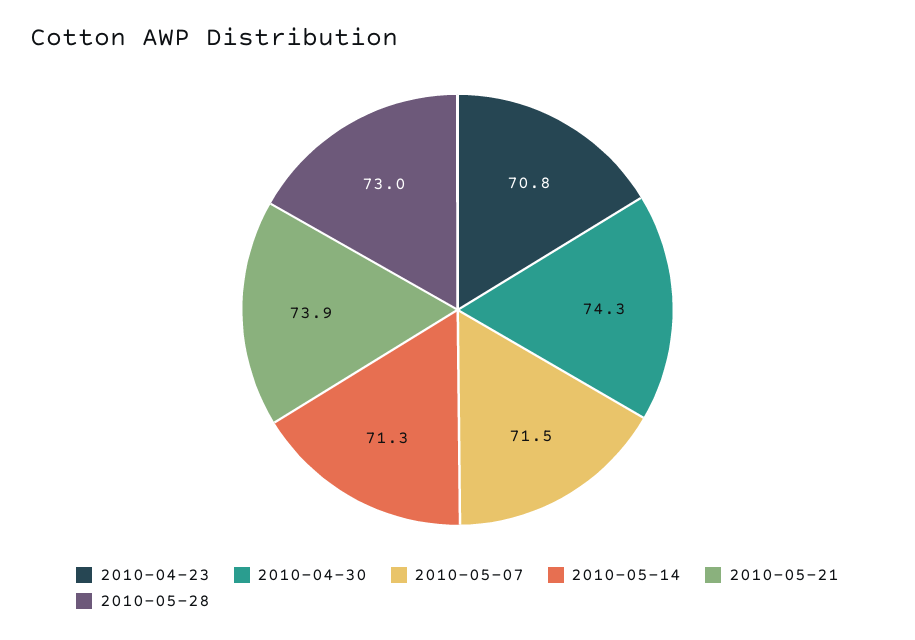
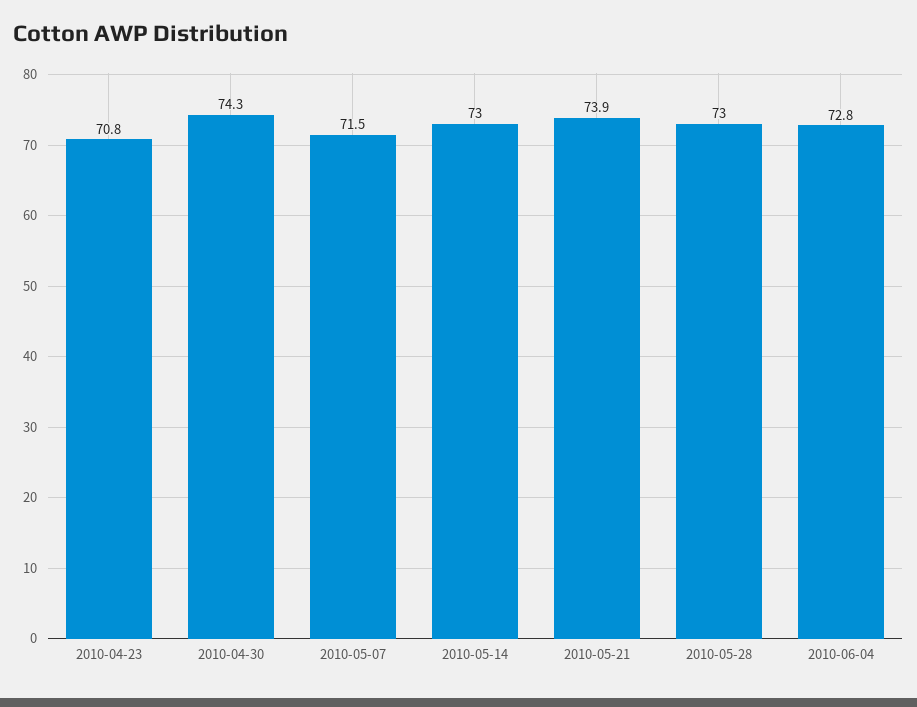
2010-05-14: 71.3 -> 73
2010-06-04: none -> 72.8

